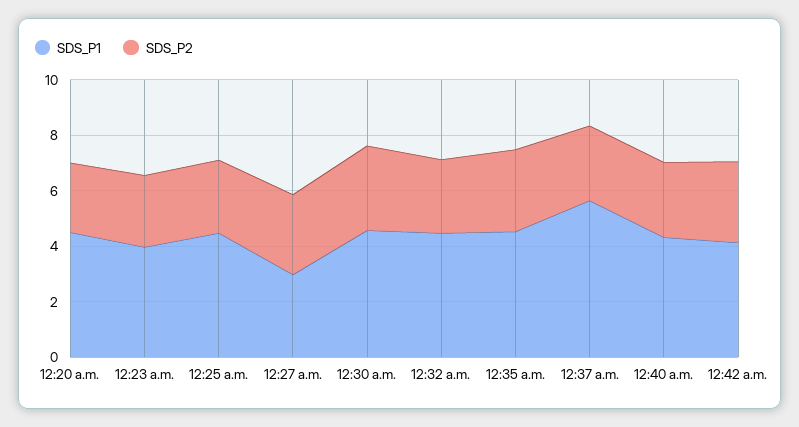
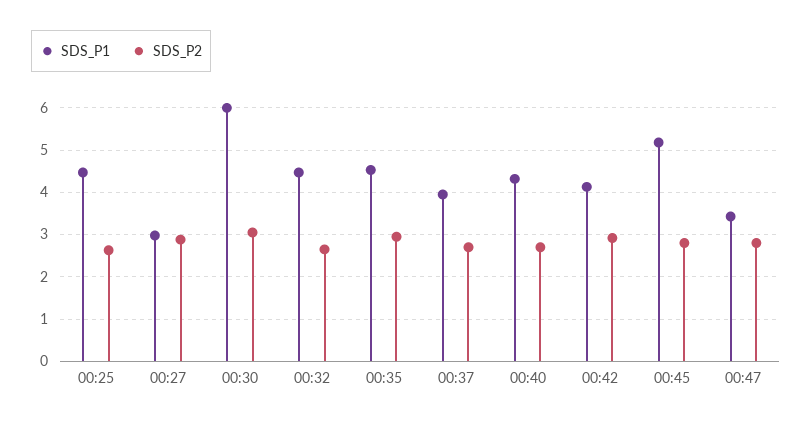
SDS_P1, 12:20 a.m.: 4.5 -> none
SDS_P2, 12:20 a.m.: 2.5 -> none
SDS_P1, 12:23 a.m.: 4 -> none
SDS_P2, 12:23 a.m.: 2.5 -> none
SDS_P1, 12:30 a.m.: 4.5 -> 6
SDS_P1, 12:37 a.m.: 5.5 -> 4
SDS_P1, 00:45: none -> 5.2
SDS_P2, 00:45: none -> 2.8
SDS_P1, 00:47: none -> 3.4
SDS_P2, 00:47: none -> 2.8

